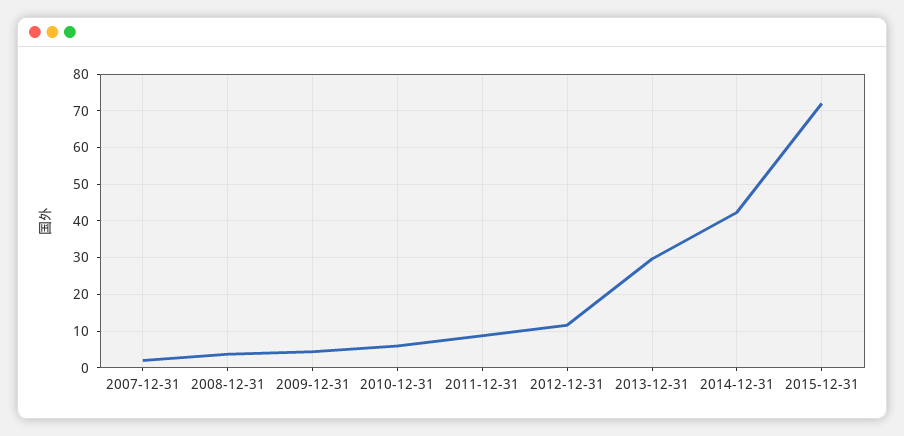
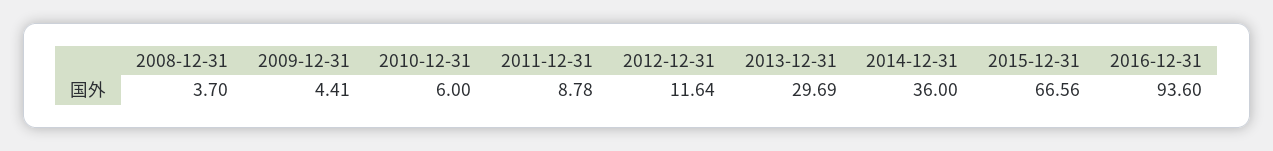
2007-12-31: 2 -> none
2014-12-31: 42 -> 36
2015-12-31: 72 -> 66.56
2016-12-31: none -> 93.6

